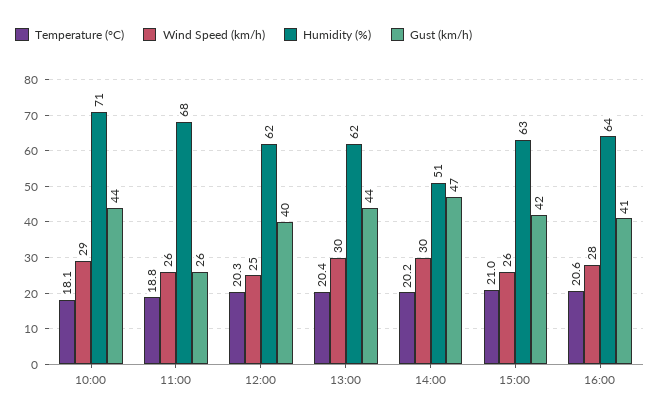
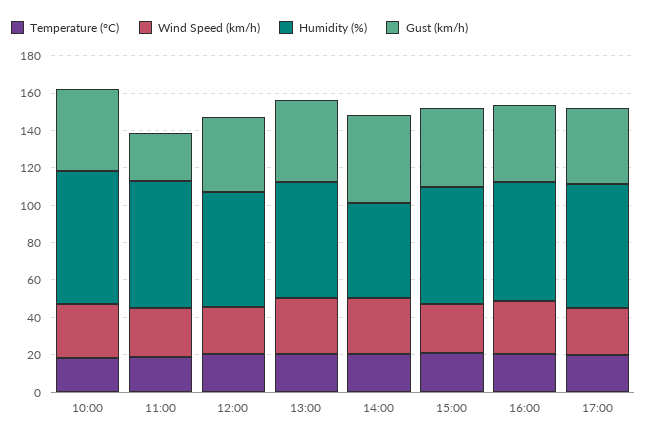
Temperature (°C), 17:00: none -> 20
Wind Speed (km/h), 17:00: none -> 25
Humidity (%), 17:00: none -> 65
Gust (km/h), 17:00: none -> 40

